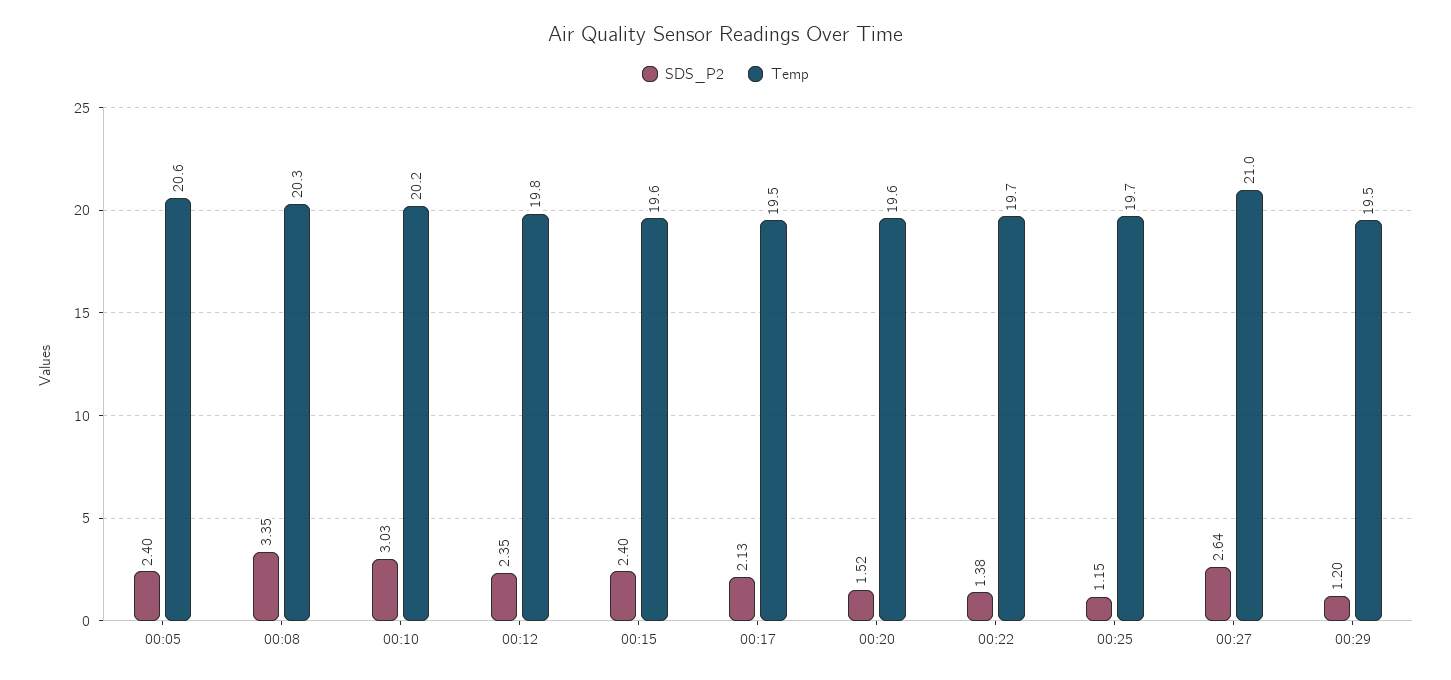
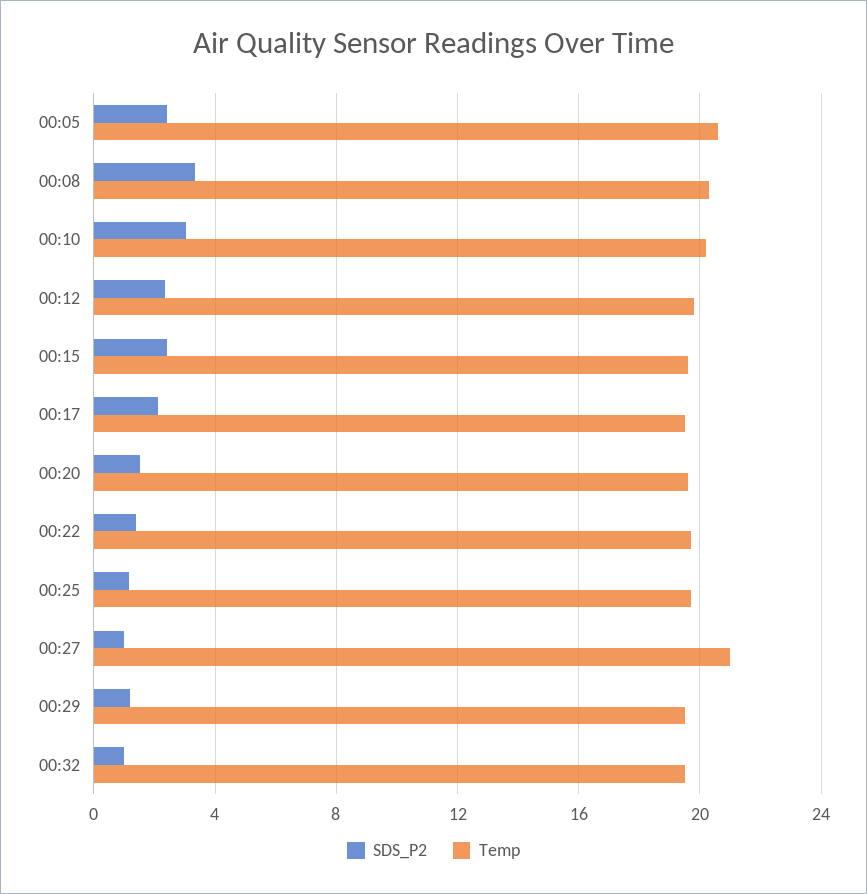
SDS_P2, 00:27: 2.64 -> 1
SDS_P2, 00:32: none -> 1
Temp, 00:32: none -> 19.5

